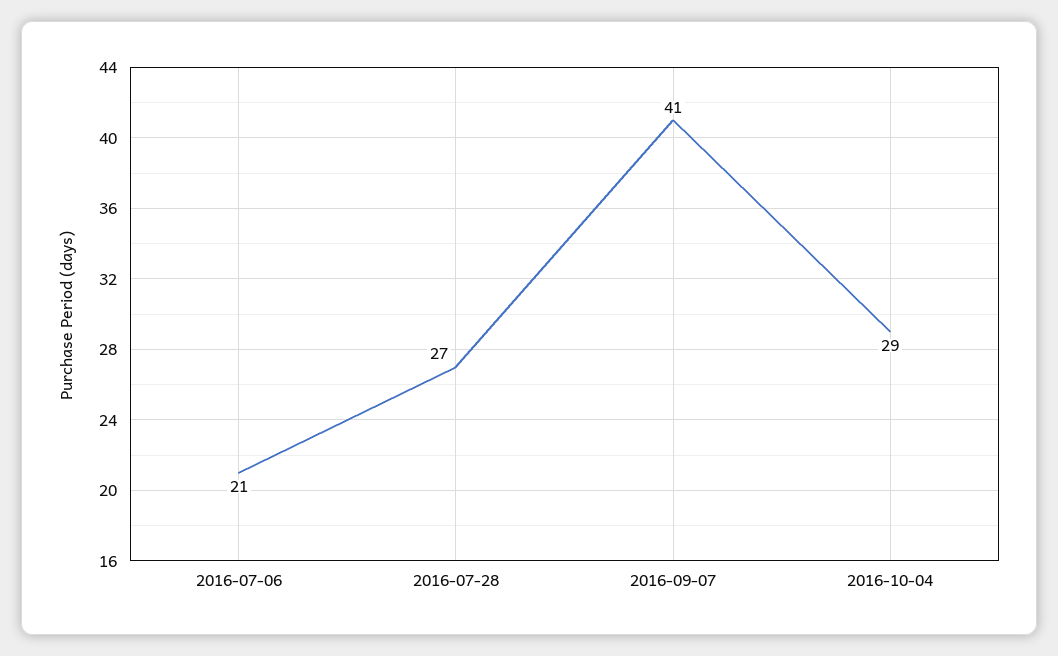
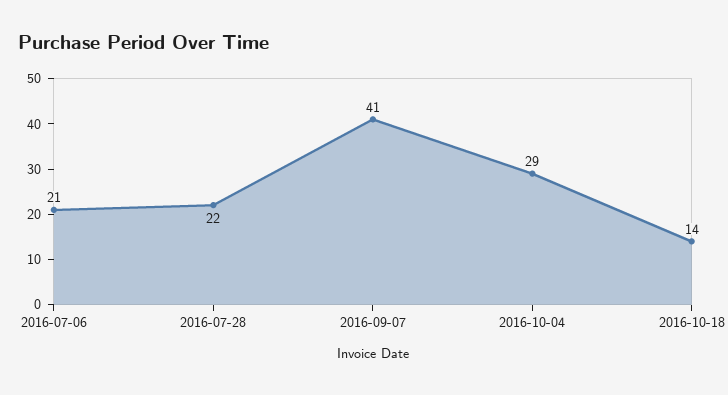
2016-07-28: 27 -> 22
2016-10-18: none -> 14

